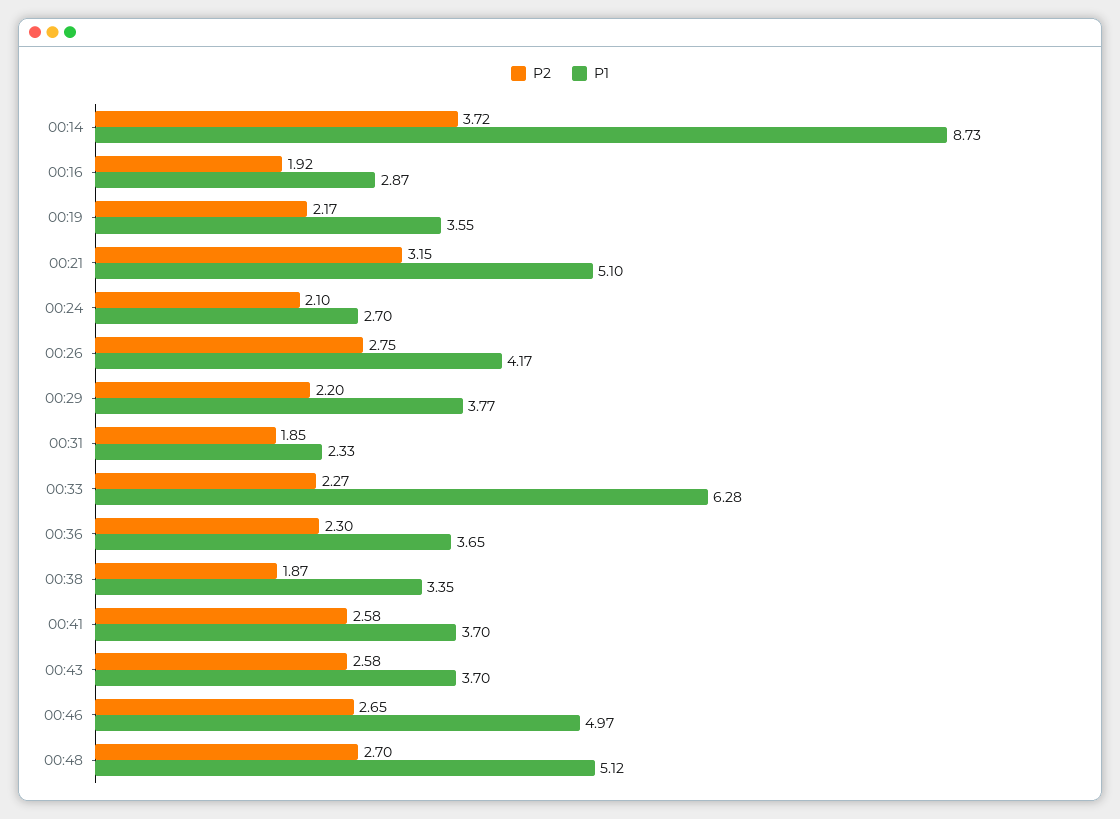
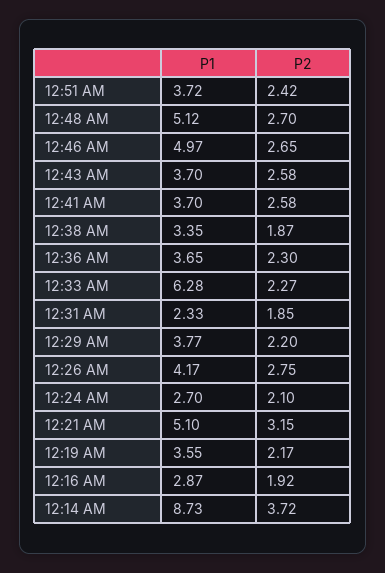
P1, 12:51 AM: none -> 3.72
P2, 12:51 AM: none -> 2.42

